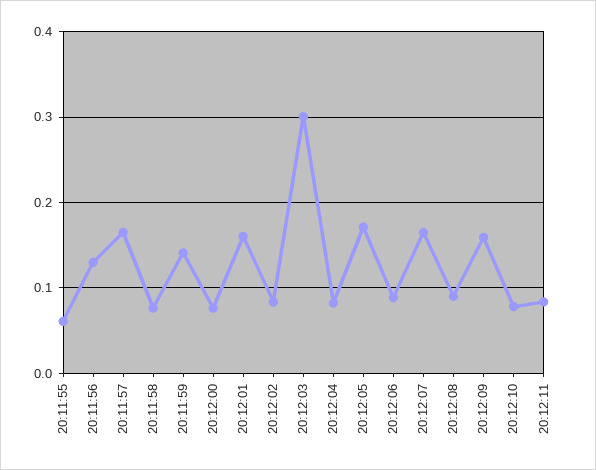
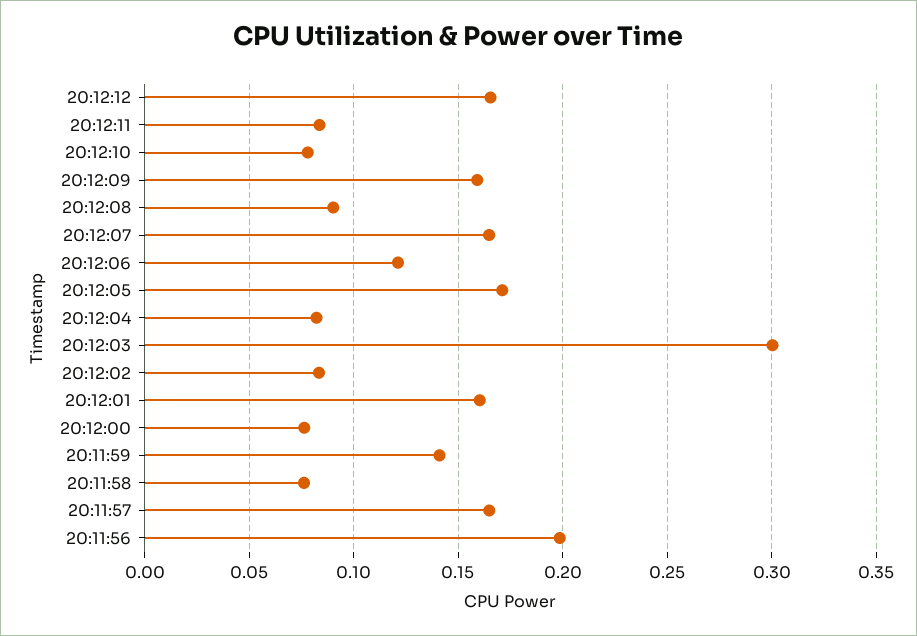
20:11:55: 0.06 -> none
20:11:56: 0.13 -> 0.2
20:12:06: 0.09 -> 0.12
20:12:12: none -> 0.165

